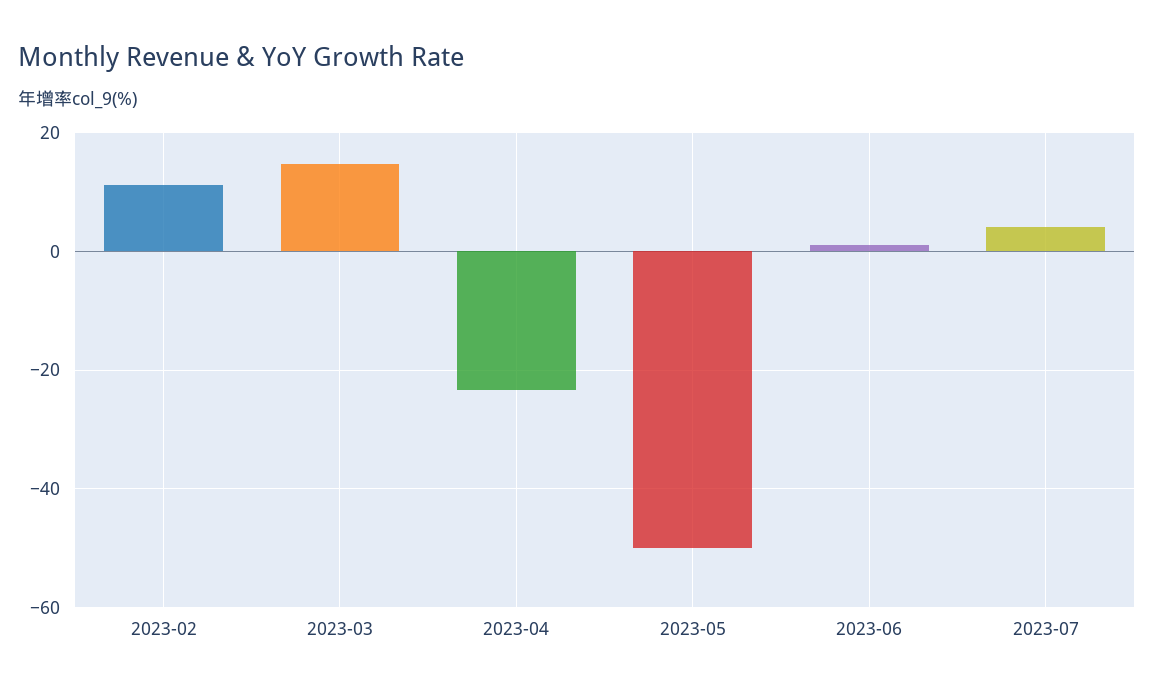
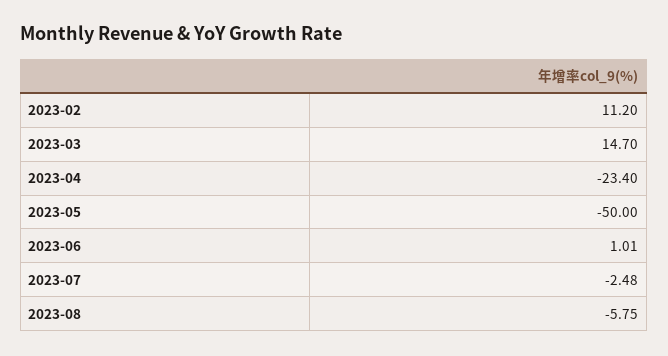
2023-07: 4 -> -2.48
2023-08: none -> -5.75

